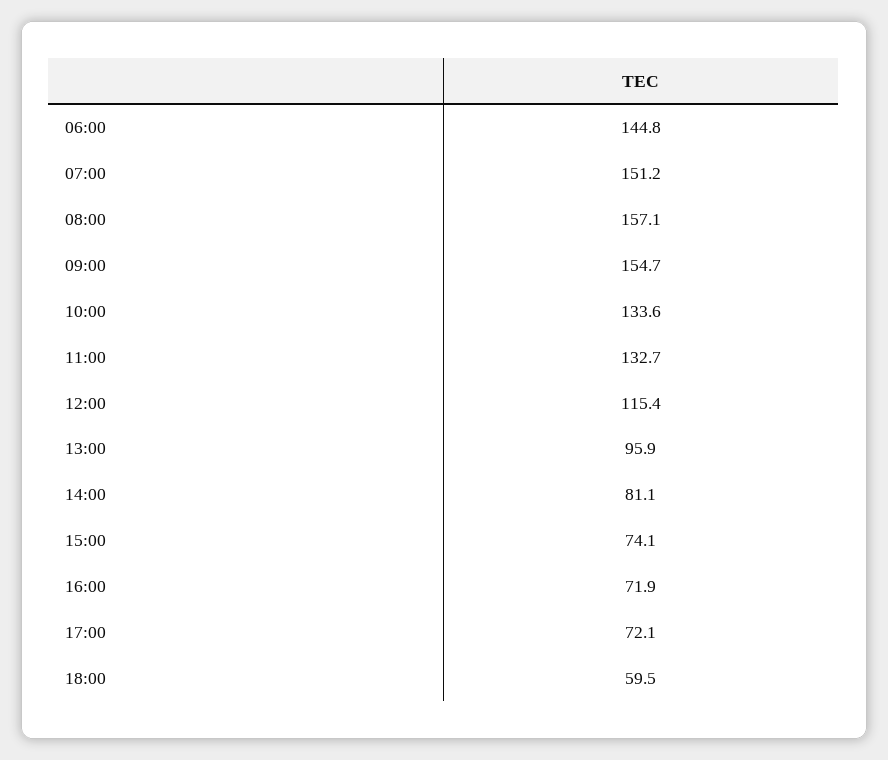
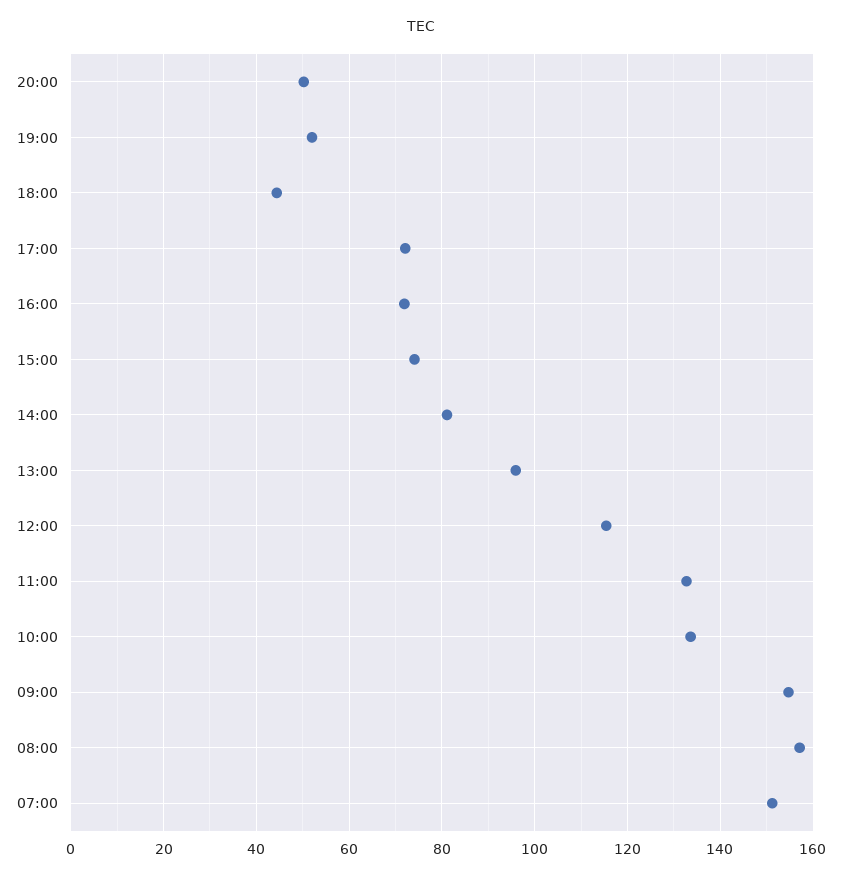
06:00: 144.8 -> none
18:00: 59.5 -> 44
20:00: none -> 50
19:00: none -> 52

